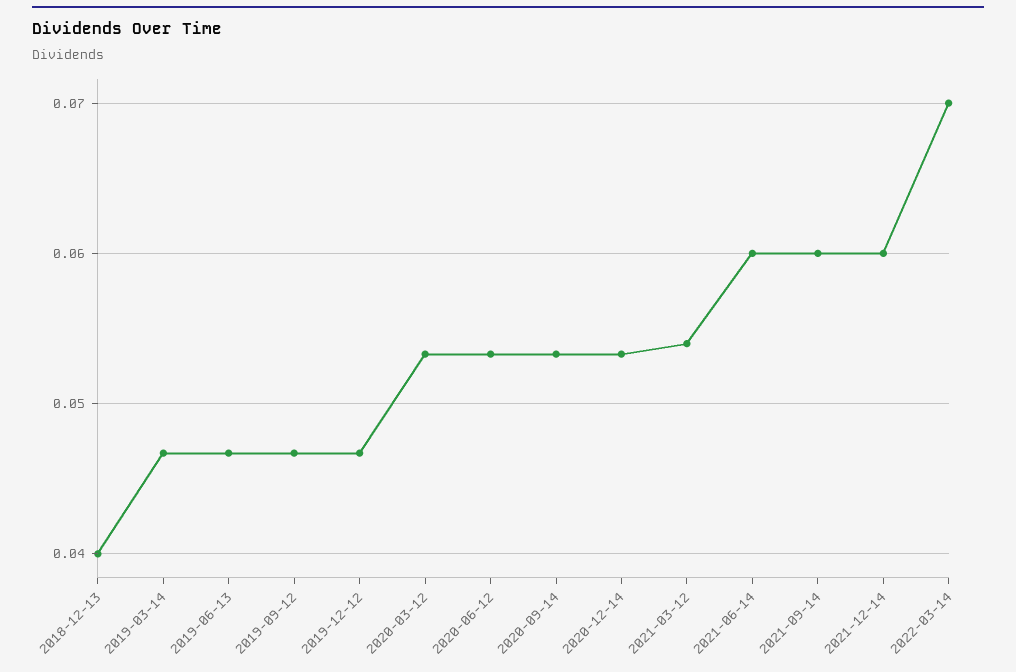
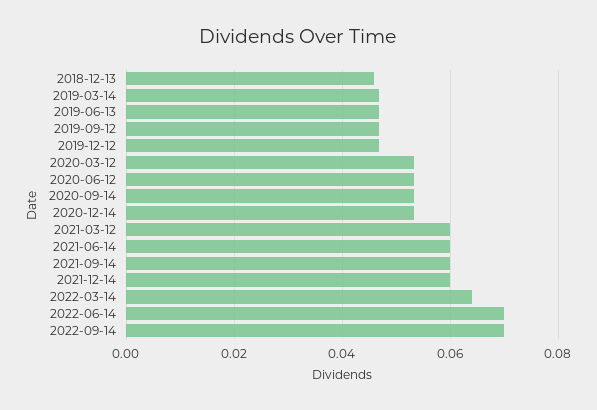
2018-12-13: 0.04 -> 0.046
2021-03-12: 0.054 -> 0.06
2022-03-14: 0.07 -> 0.064
2022-06-14: none -> 0.07
2022-09-14: none -> 0.07

